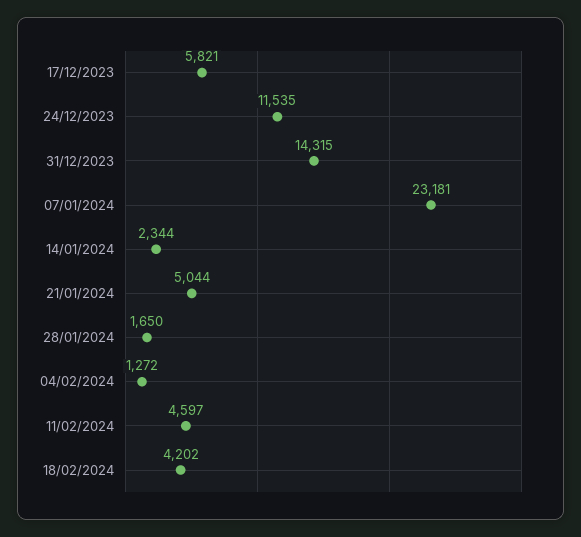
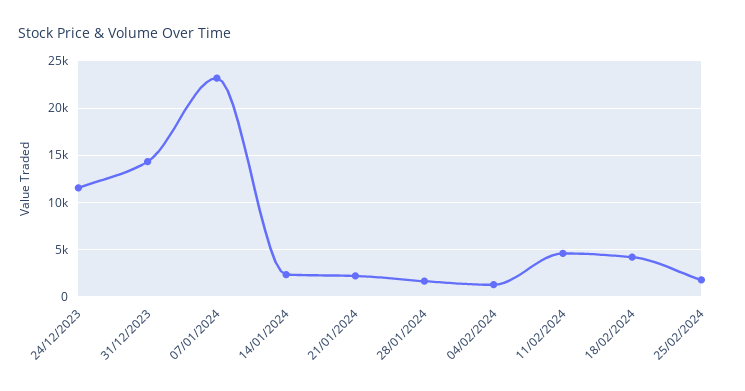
17/12/2023: 5821 -> none
21/01/2024: 5044 -> 2000
25/02/2024: none -> 2000

